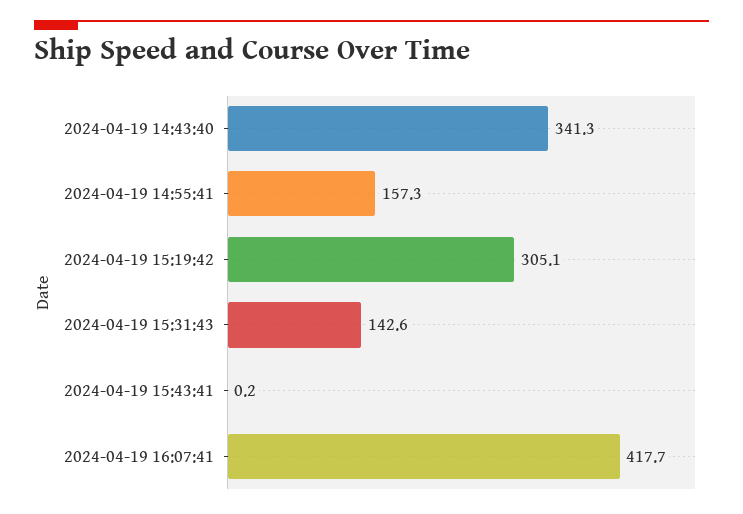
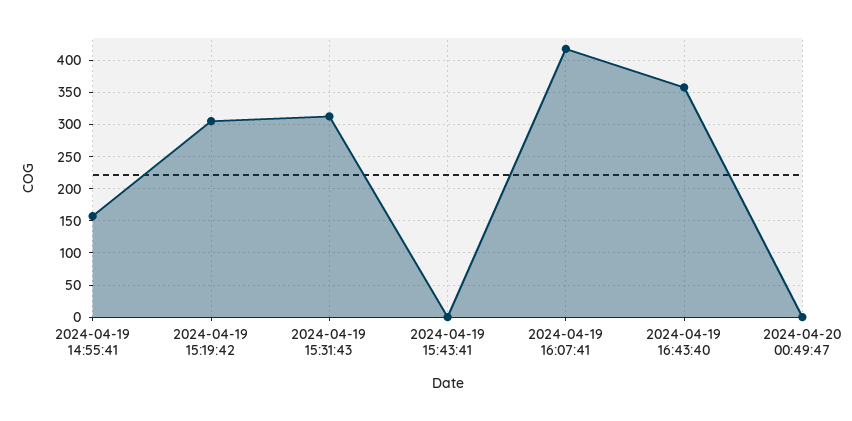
2024-04-19 14:43:40: 341.3 -> none
2024-04-19 15:31:43: 142.6 -> 310
2024-04-19 16:43:40: none -> 360
2024-04-20 00:49:47: none -> 0

